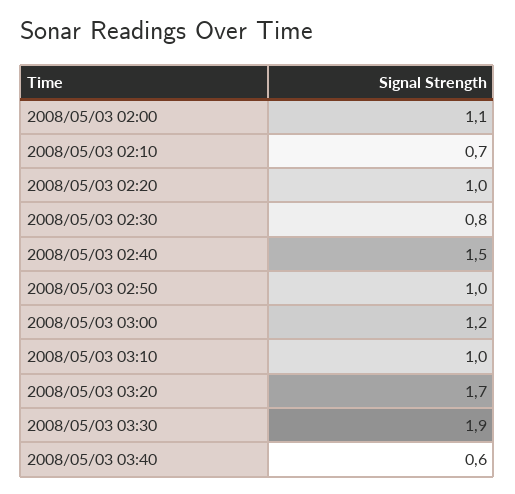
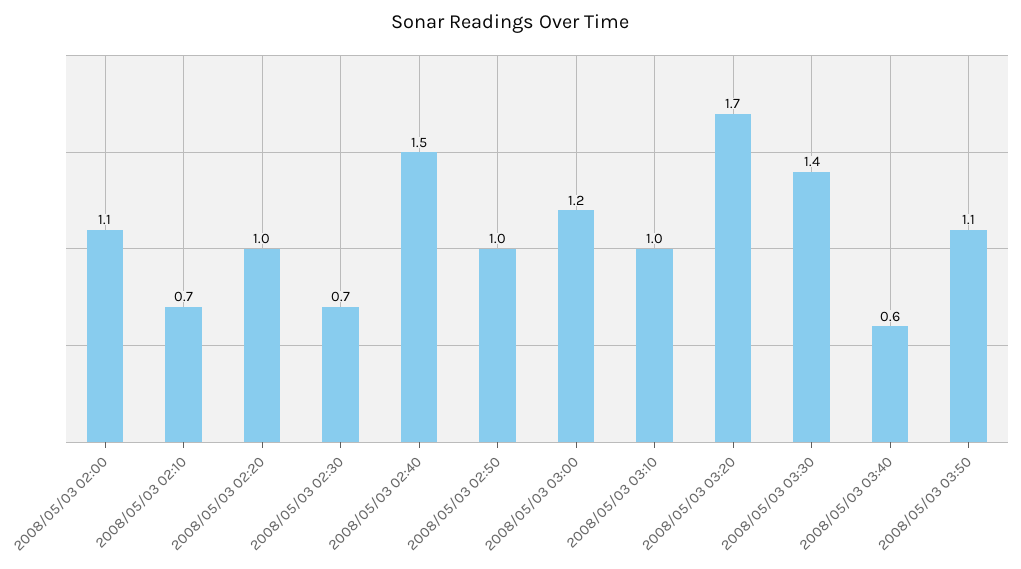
2008/05/03 02:30: 0.8 -> 0.7
2008/05/03 03:30: 1.9 -> 1.4
2008/05/03 03:50: none -> 1.1

